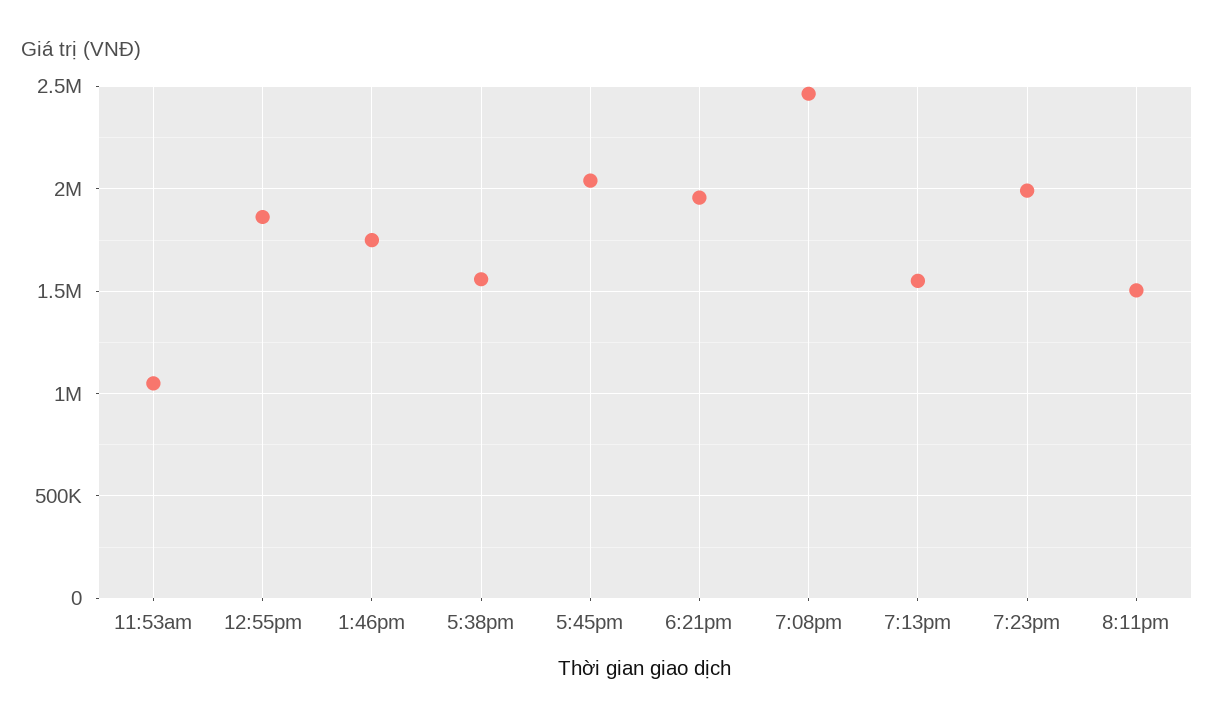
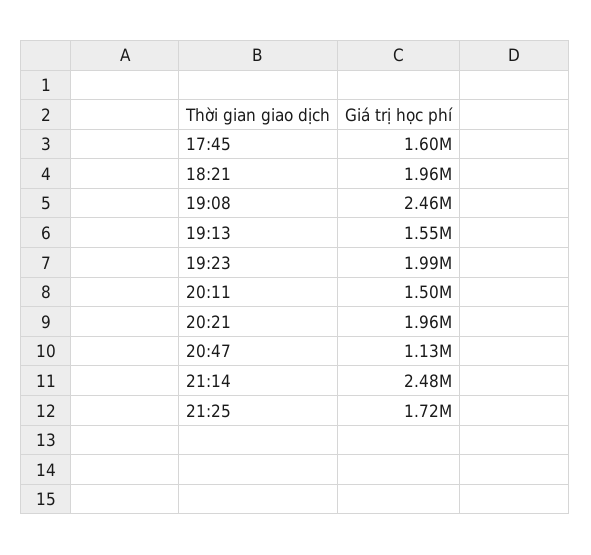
11:53am: 1050000 -> none
12:55pm: 1850000 -> none
1:46pm: 1750000 -> none
5:38pm: 1550000 -> none
5:45pm: 2050000 -> 1600000
20:21: none -> 1960000
20:47: none -> 1130000
21:14: none -> 2480000
21:25: none -> 1720000

